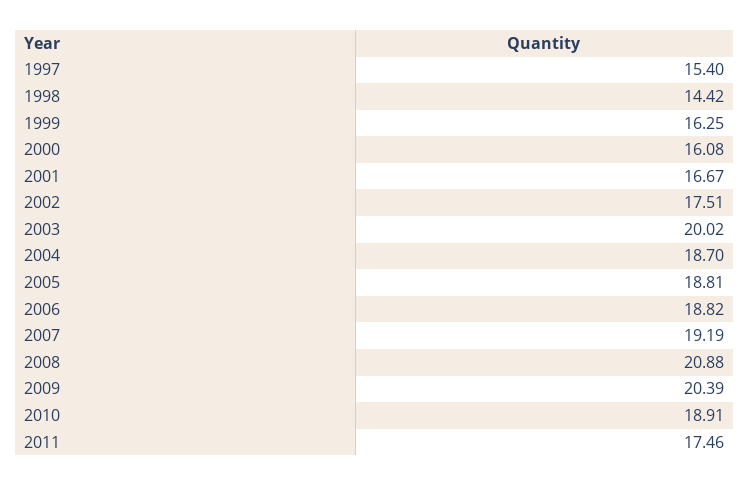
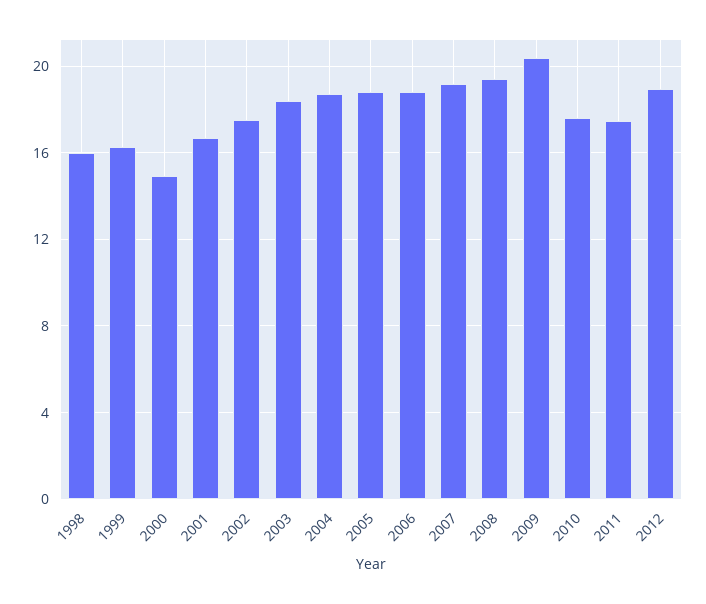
1997: 15.4 -> none
1998: 14.42 -> 16
2000: 16.08 -> 15
2003: 20.02 -> 18.5
2008: 20.88 -> 19.5
2010: 18.91 -> 17.5
2012: none -> 19

